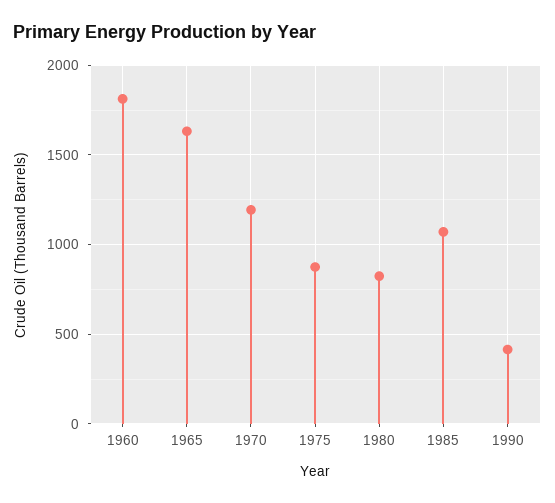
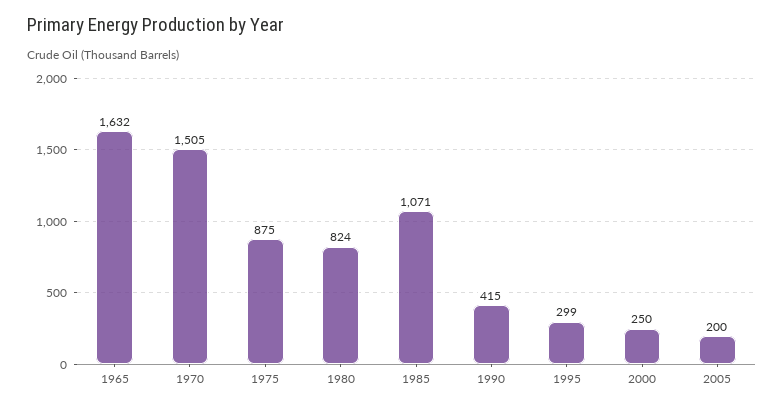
1960: 1800 -> none
1970: 1200 -> 1505
1995: none -> 299
2000: none -> 250
2005: none -> 200

